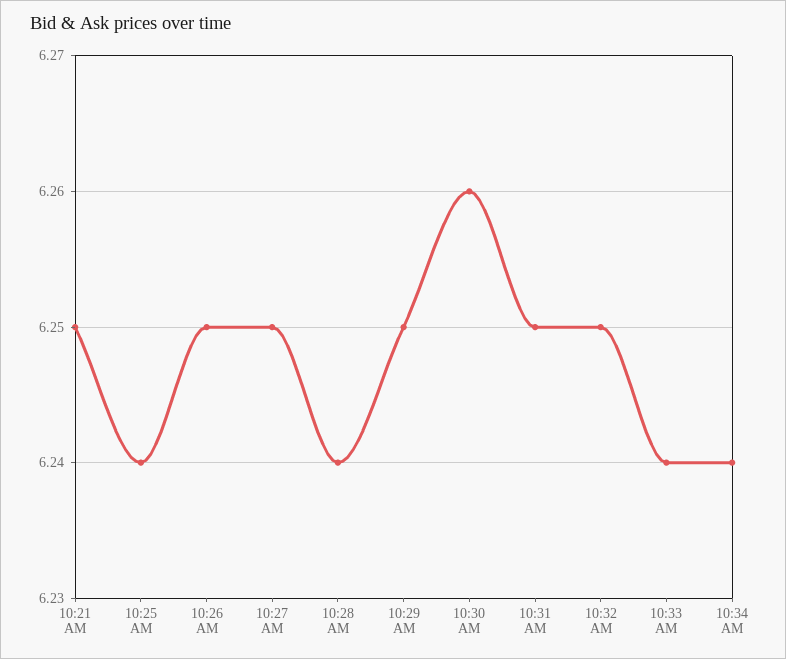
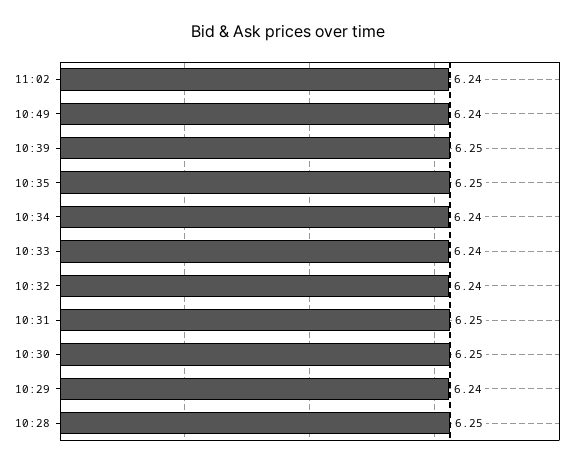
10:21 AM: 6.25 -> none
10:25 AM: 6.24 -> none
10:26 AM: 6.25 -> none
10:27 AM: 6.25 -> none
10:28 AM: 6.24 -> 6.25
10:29 AM: 6.25 -> 6.24
10:30 AM: 6.26 -> 6.25
10:32 AM: 6.25 -> 6.24
11:02: none -> 6.24
10:49: none -> 6.24
10:39: none -> 6.25
10:35: none -> 6.25

